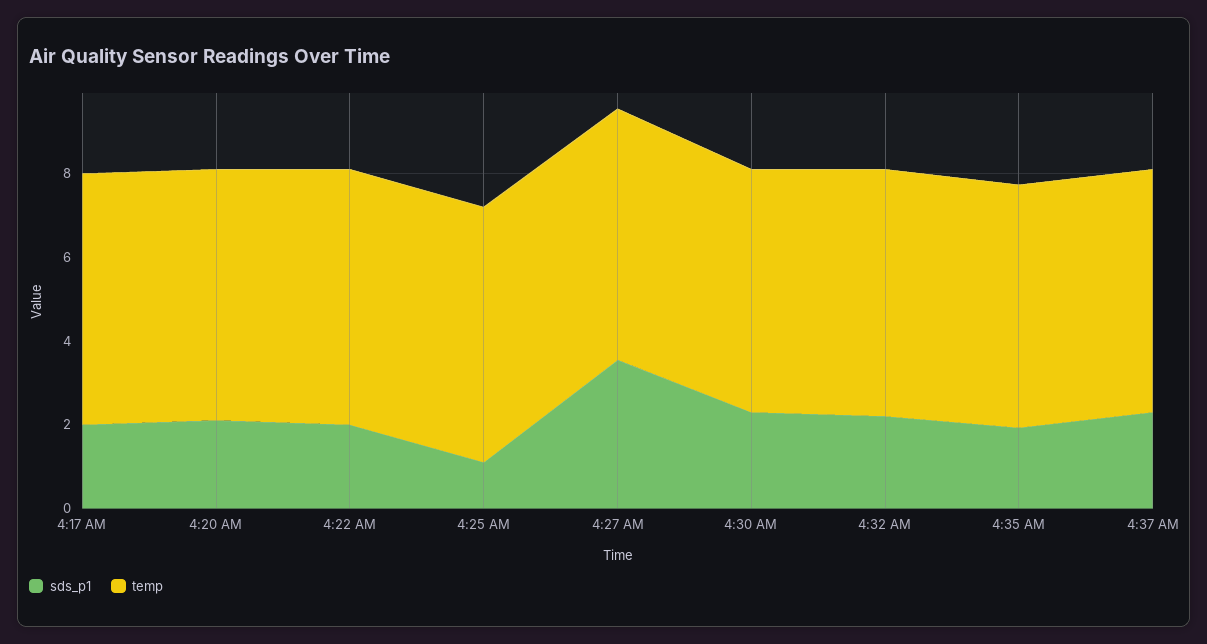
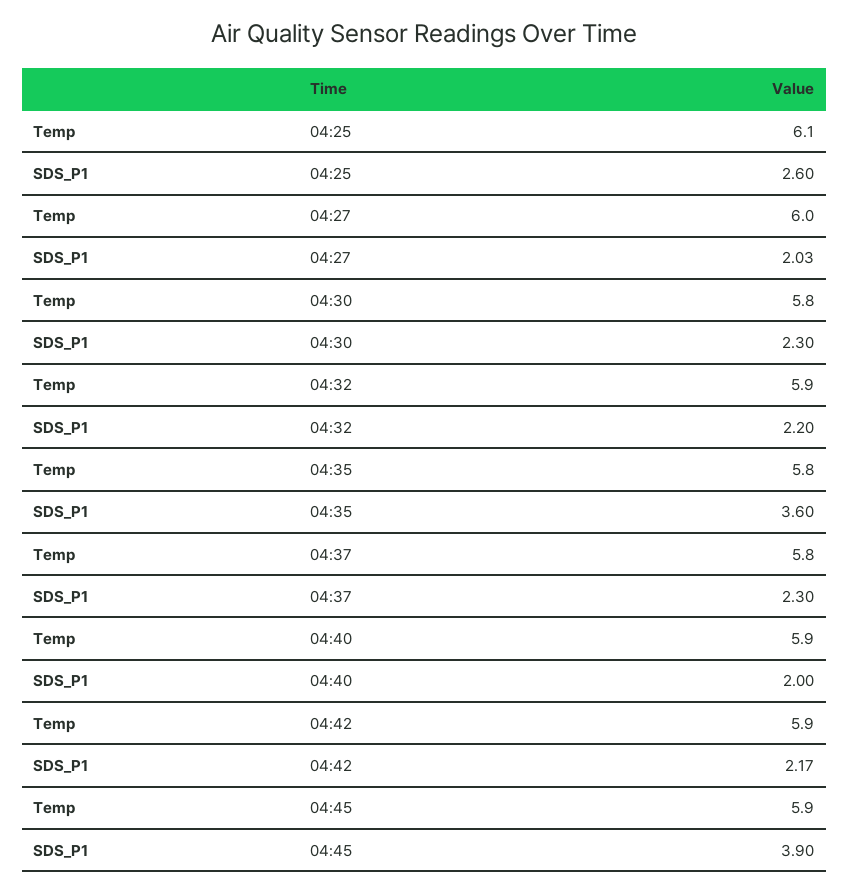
sds_p1, 4:17 AM: 2 -> none
temp, 4:17 AM: 6 -> none
sds_p1, 4:20 AM: 2 -> none
temp, 4:20 AM: 6 -> none
sds_p1, 4:22 AM: 2 -> none
temp, 4:22 AM: 6 -> none
sds_p1, 4:25 AM: 1 -> 2.6
sds_p1, 4:27 AM: 3.5 -> 2.03
sds_p1, 4:35 AM: 2 -> 3.6
temp, 04:40: none -> 5.9
sds_p1, 04:40: none -> 2
temp, 04:42: none -> 5.9
sds_p1, 04:42: none -> 2.17
temp, 04:45: none -> 5.9
sds_p1, 04:45: none -> 3.9

